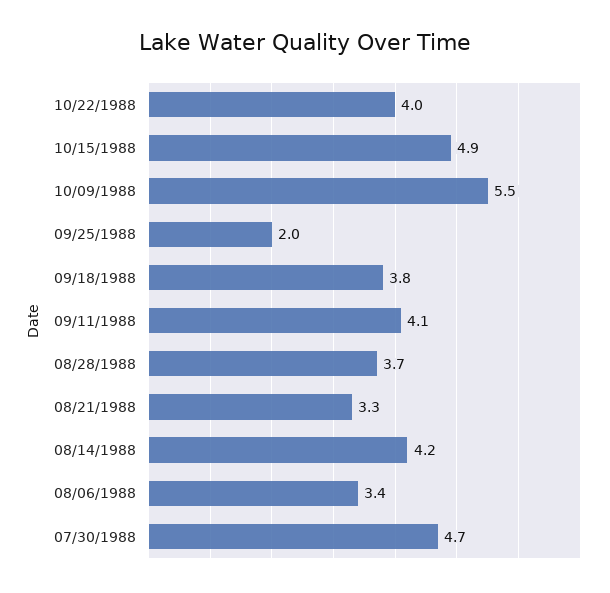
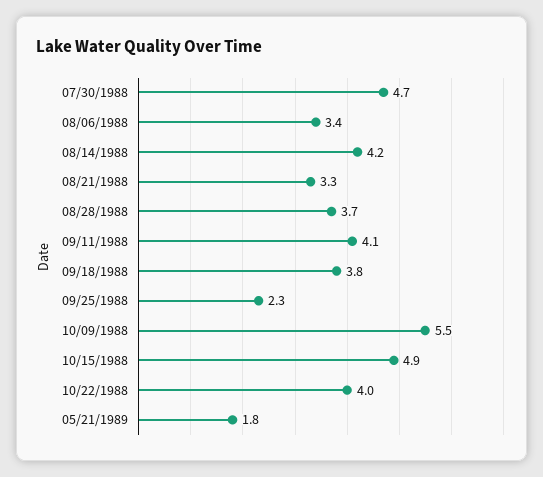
09/25/1988: 2 -> 2.3
05/21/1989: none -> 1.8

